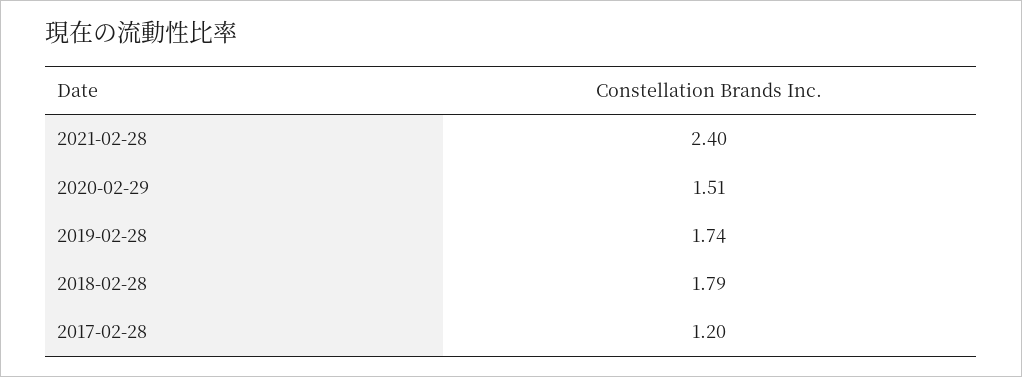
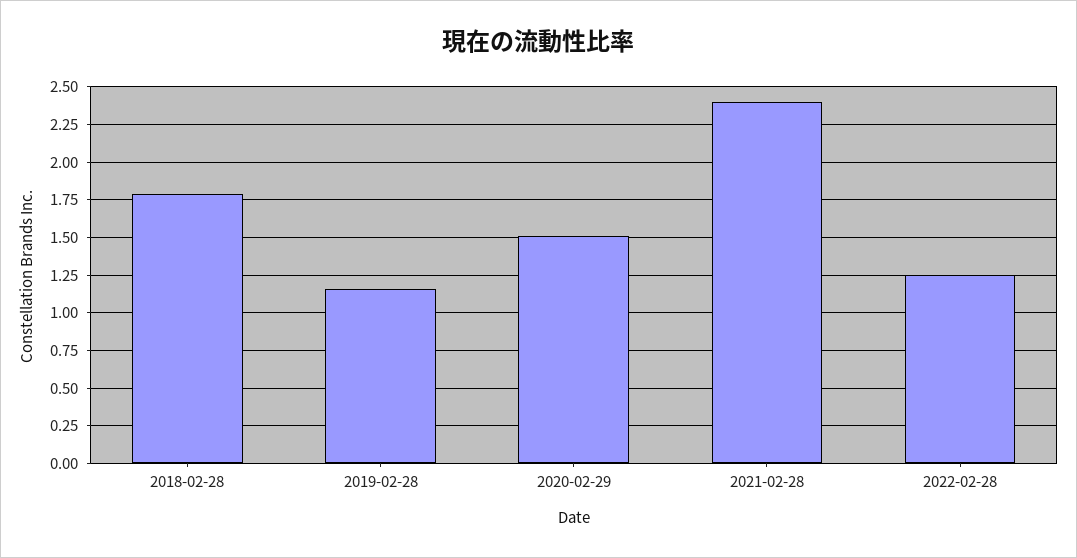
2019-02-28: 1.74 -> 1.15
2017-02-28: 1.2 -> none
2022-02-28: none -> 1.25

